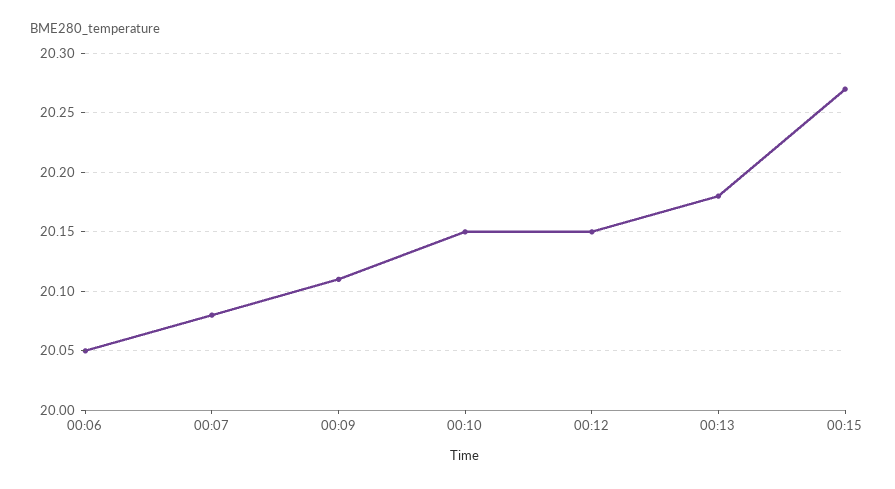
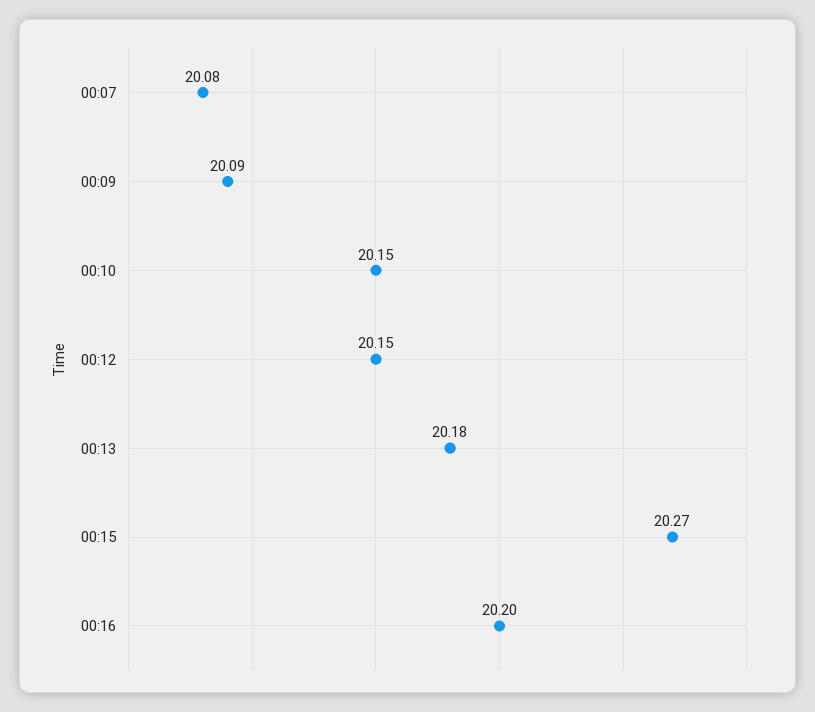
00:06: 20.05 -> none
00:09: 20.11 -> 20.09
00:16: none -> 20.2

